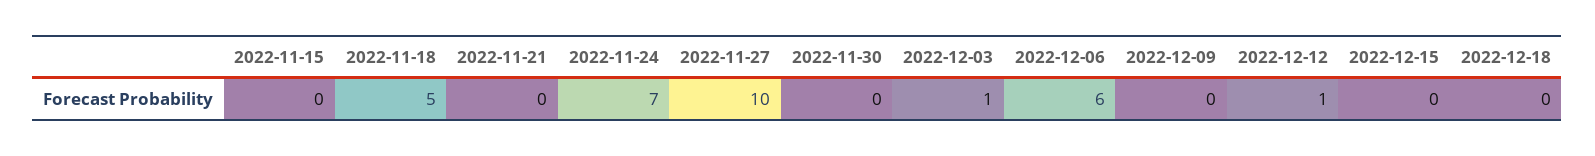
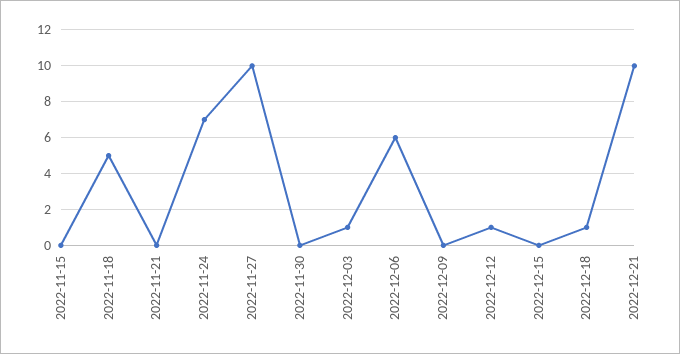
2022-12-18: 0 -> 1
2022-12-21: none -> 10

